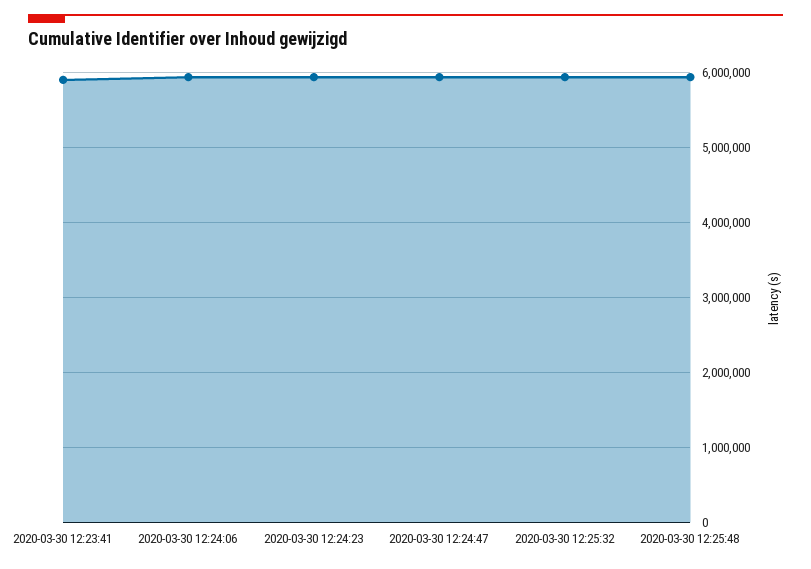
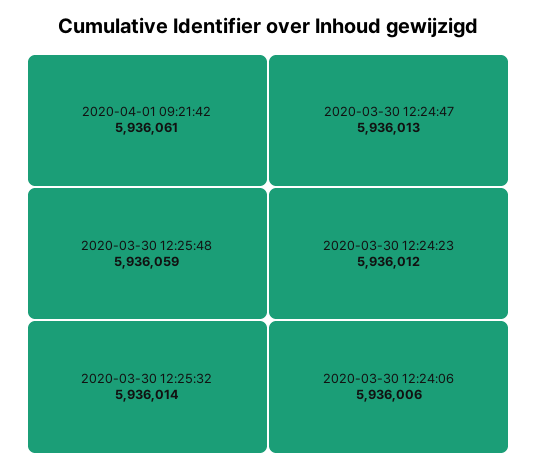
2020-03-30 12:23:41: 5900000 -> none
2020-04-01 09:21:42: none -> 5936061

